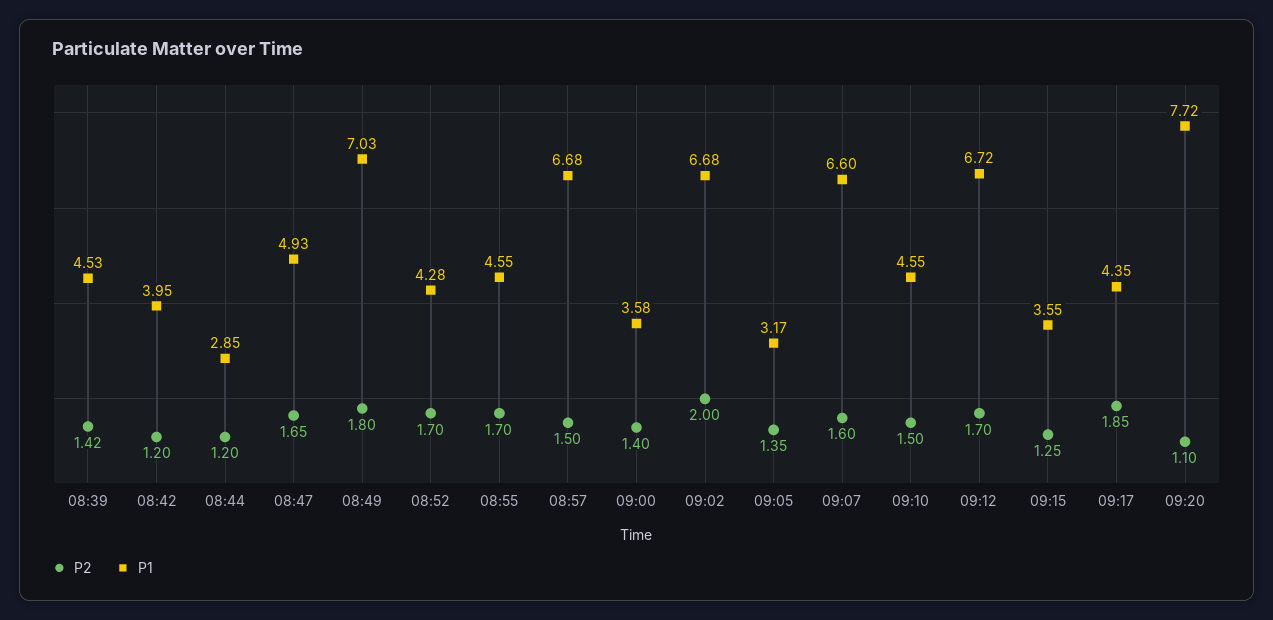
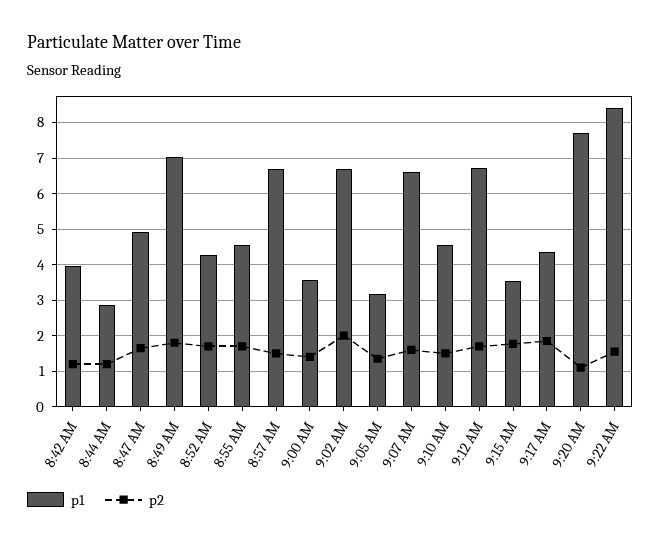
P2, 08:39: 1.42 -> none
P1, 08:39: 4.53 -> none
P2, 09:15: 1.25 -> 1.8
P1, 9:22 AM: none -> 8.4
P2, 9:22 AM: none -> 1.6

